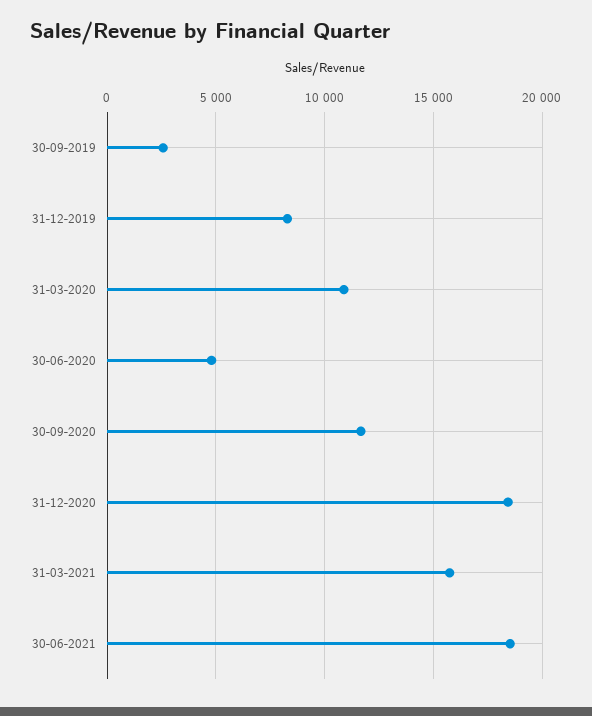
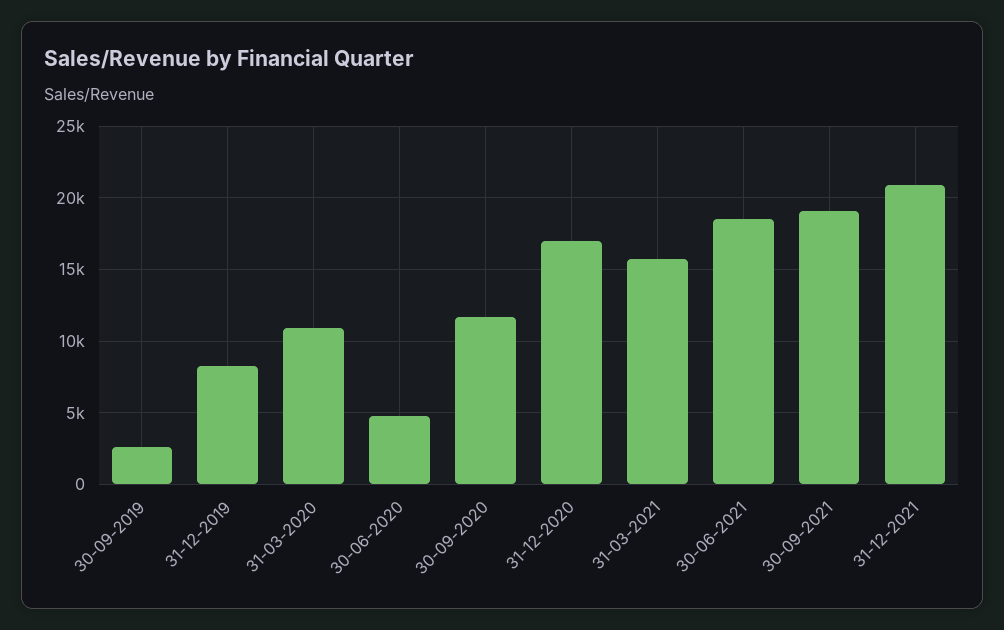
31-12-2020: 18500 -> 17000
30-09-2021: none -> 19000
31-12-2021: none -> 21000

